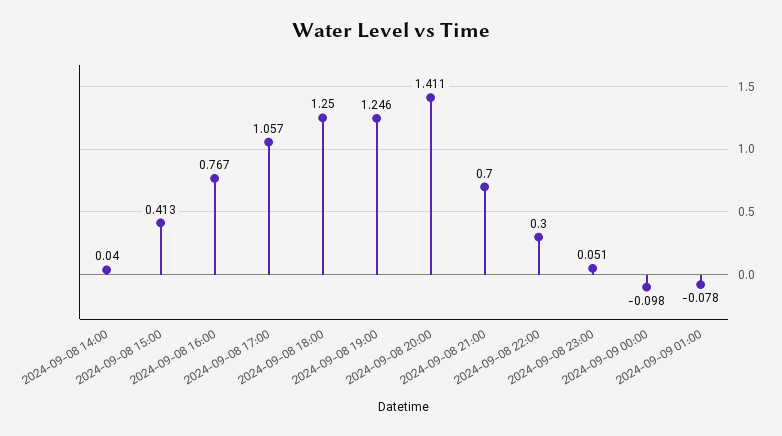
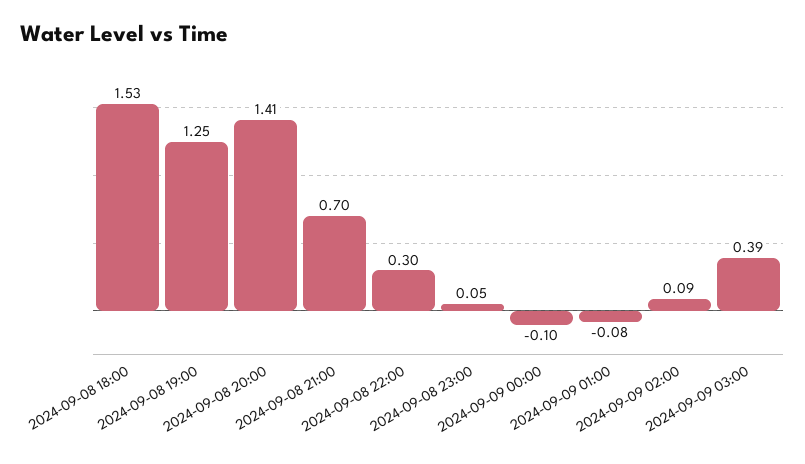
2024-09-08 14:00: 0.04 -> none
2024-09-08 15:00: 0.413 -> none
2024-09-08 16:00: 0.767 -> none
2024-09-08 17:00: 1.057 -> none
2024-09-08 18:00: 1.25 -> 1.53
2024-09-09 02:00: none -> 0.09
2024-09-09 03:00: none -> 0.39

